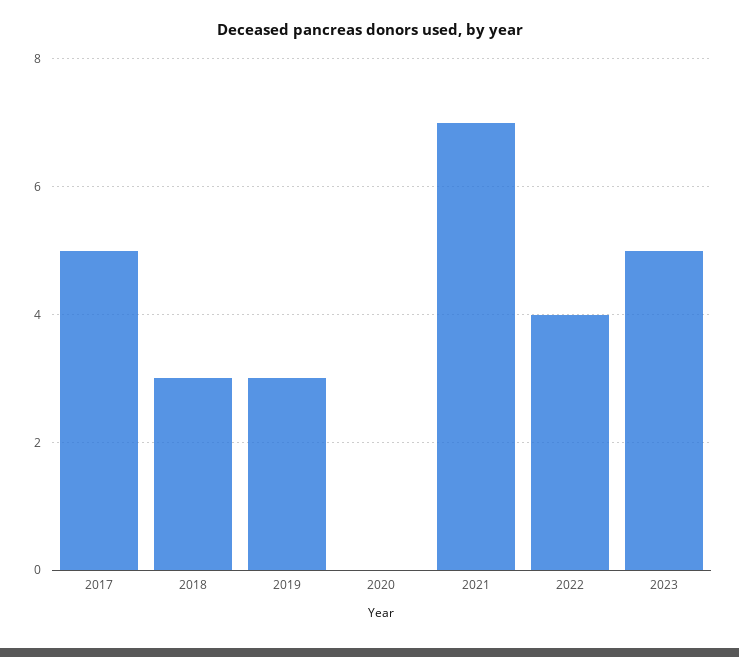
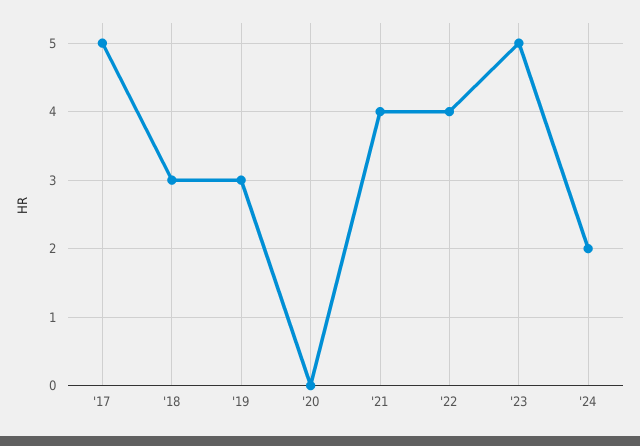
2021: 7 -> 4
'24: none -> 2

